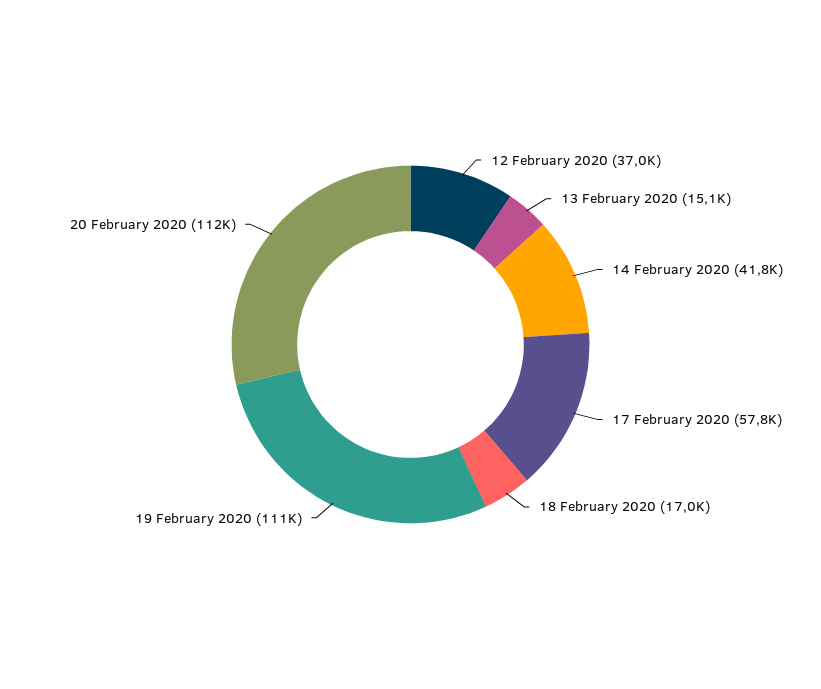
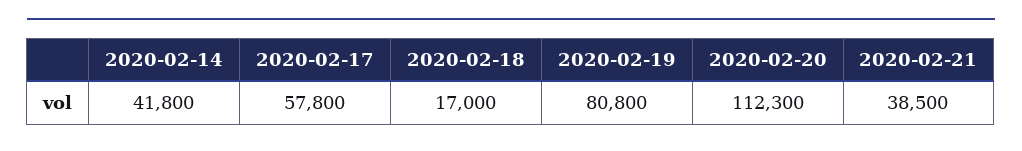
12 February 2020: 37000 -> none
13 February 2020: 15100 -> none
19 February 2020: 111000 -> 80800
2020-02-21: none -> 38500

